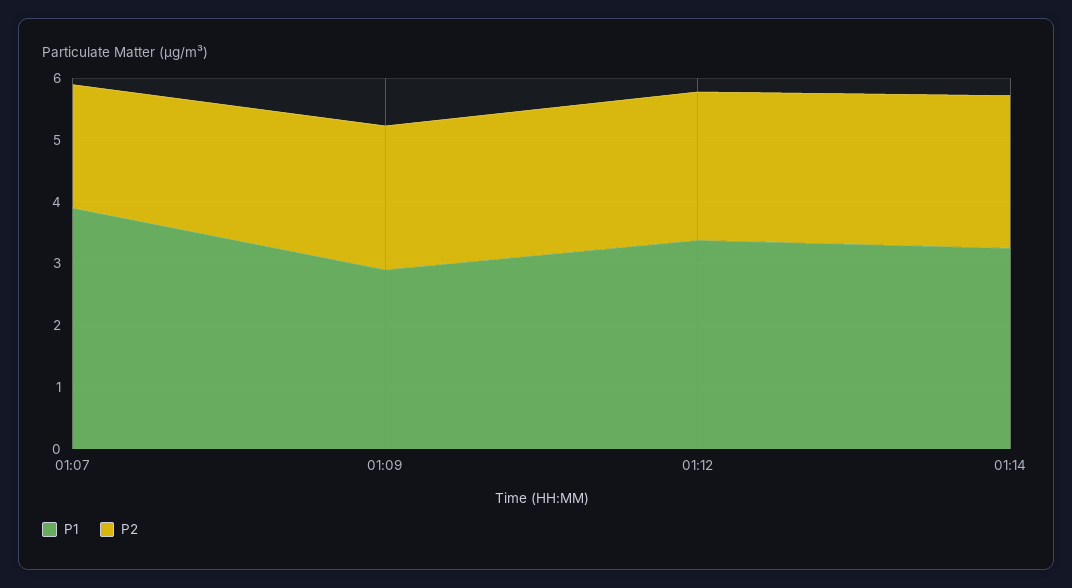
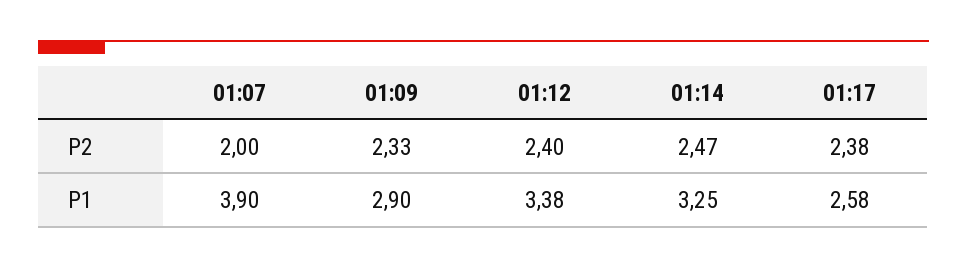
P2, 01:17: none -> 2.38
P1, 01:17: none -> 2.58

